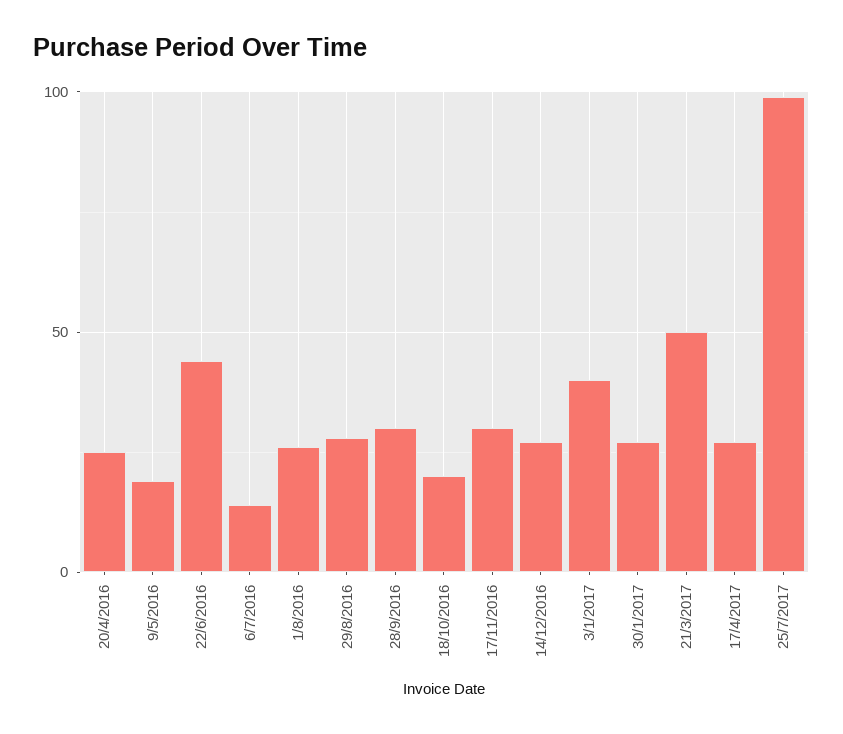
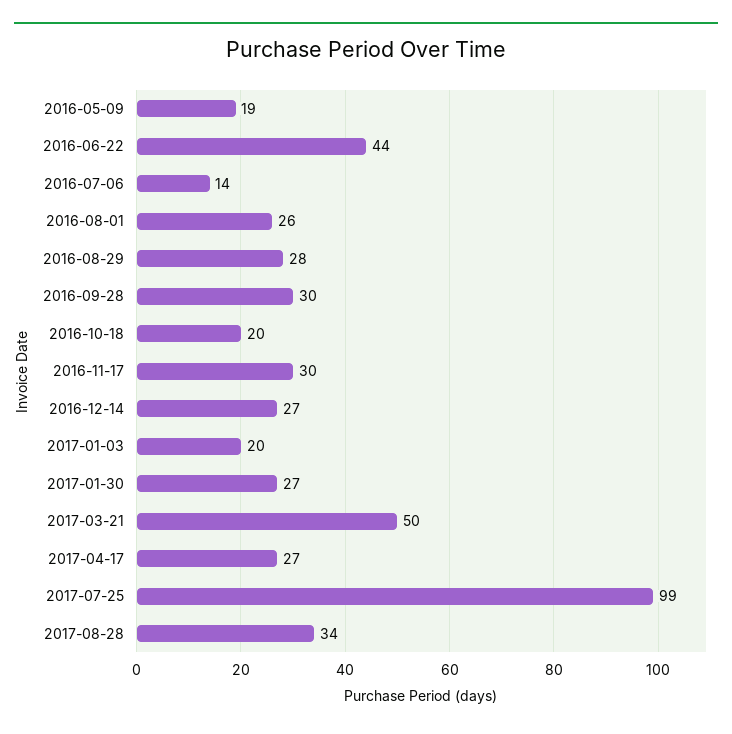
20/4/2016: 25 -> none
3/1/2017: 40 -> 20
2017-08-28: none -> 34

